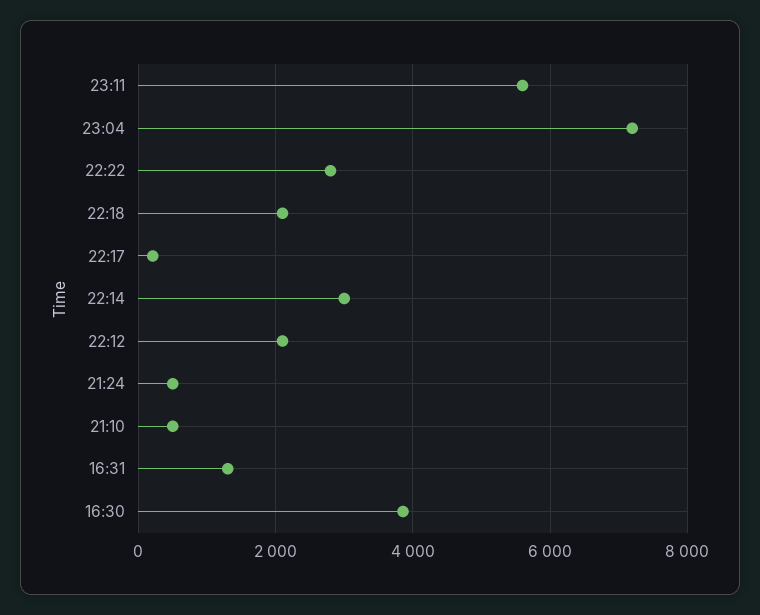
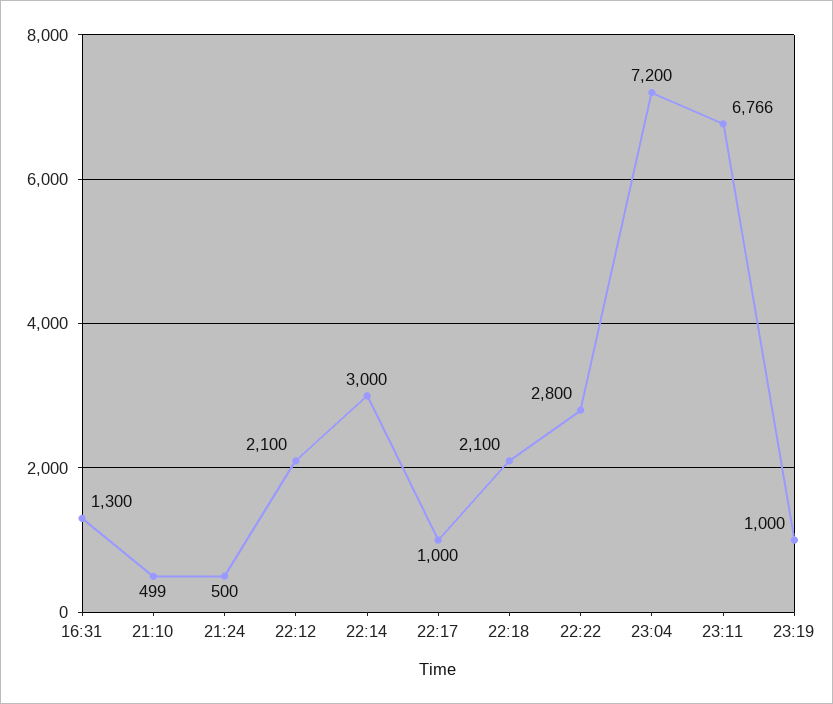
23:11: 5600 -> 6766
22:17: 200 -> 1000
16:30: 3800 -> none
23:19: none -> 1000

